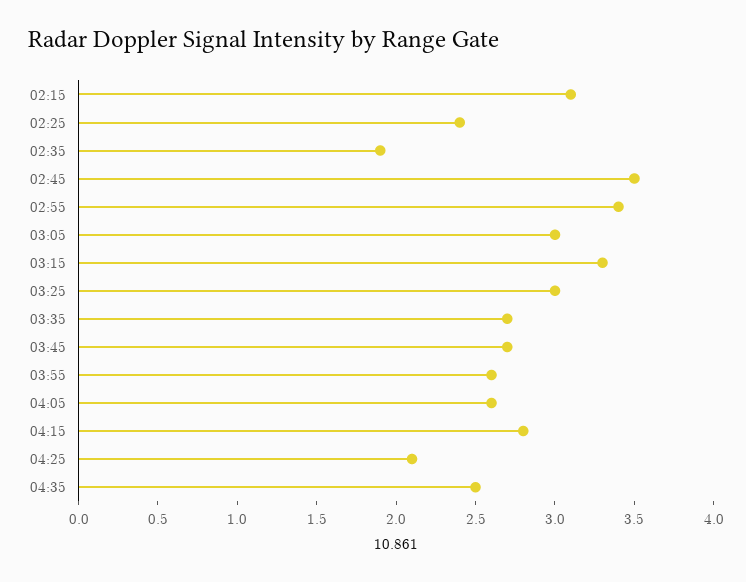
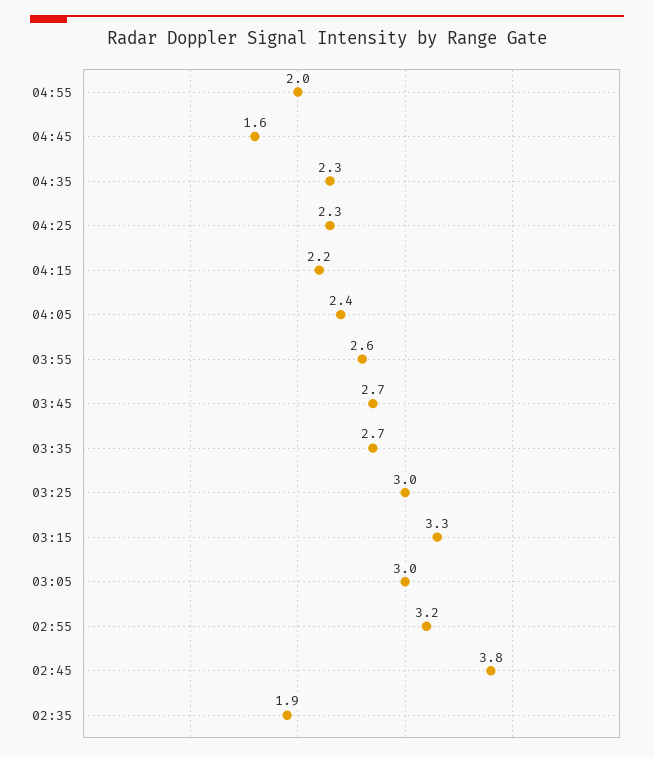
02:15: 3.1 -> none
02:25: 2.4 -> none
02:45: 3.5 -> 3.8
02:55: 3.4 -> 3.2
04:05: 2.6 -> 2.4
04:15: 2.8 -> 2.2
04:25: 2.1 -> 2.3
04:35: 2.5 -> 2.3
04:55: none -> 2
04:45: none -> 1.6

